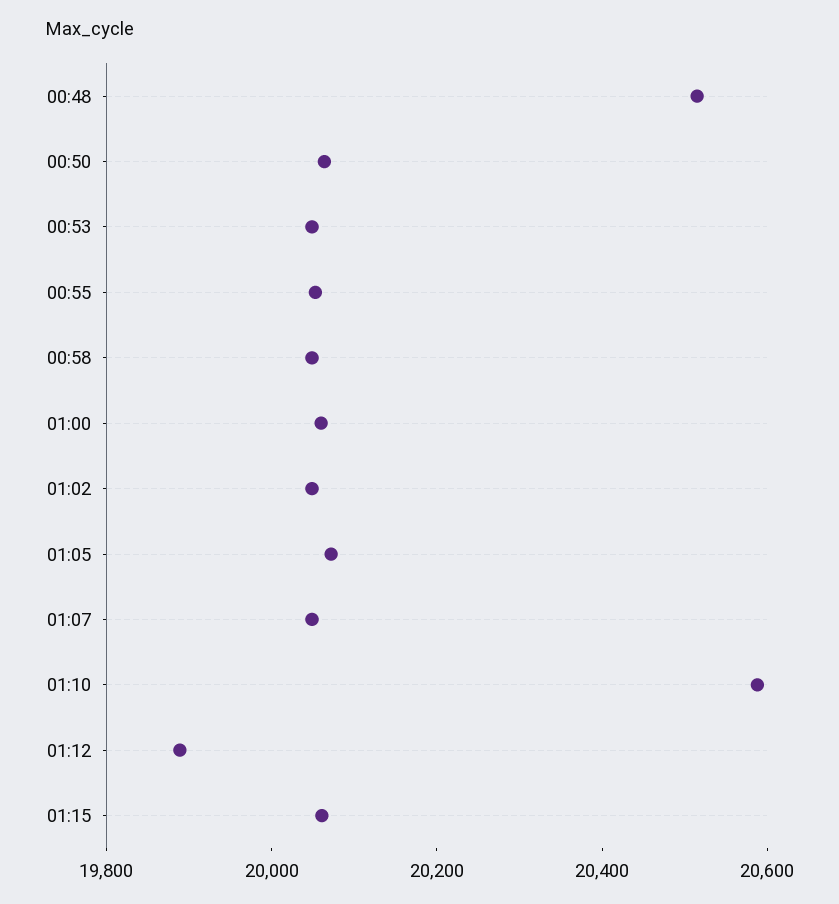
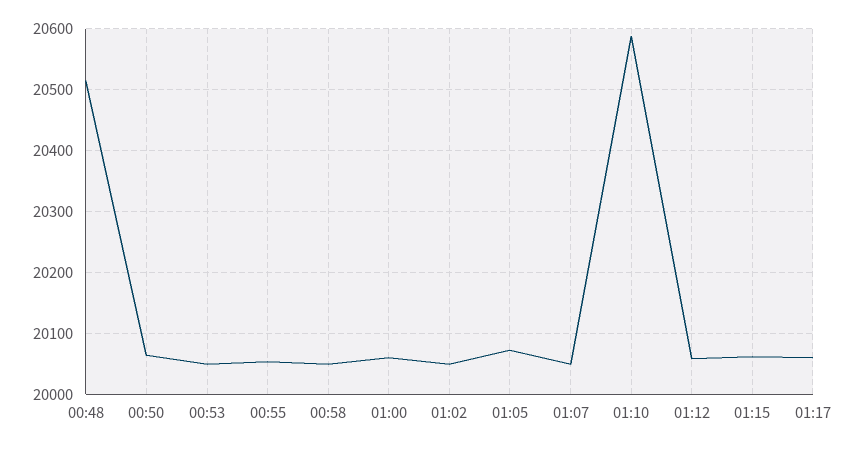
01:12: 19900 -> 20060
01:17: none -> 20060

